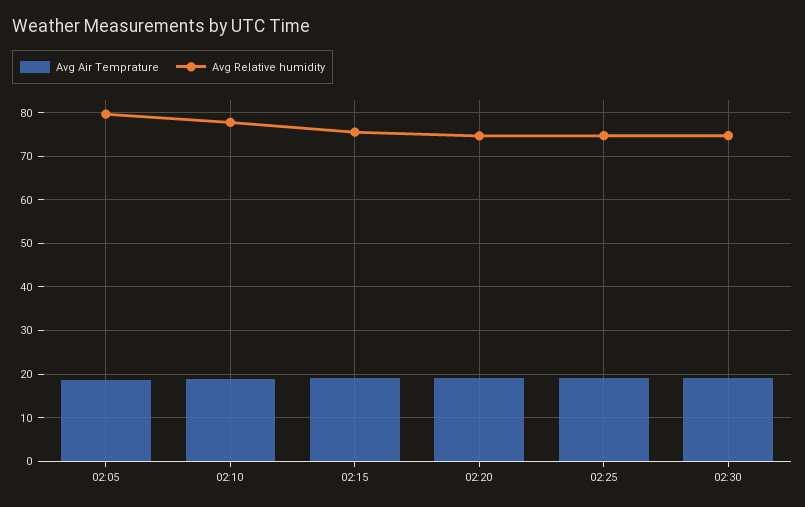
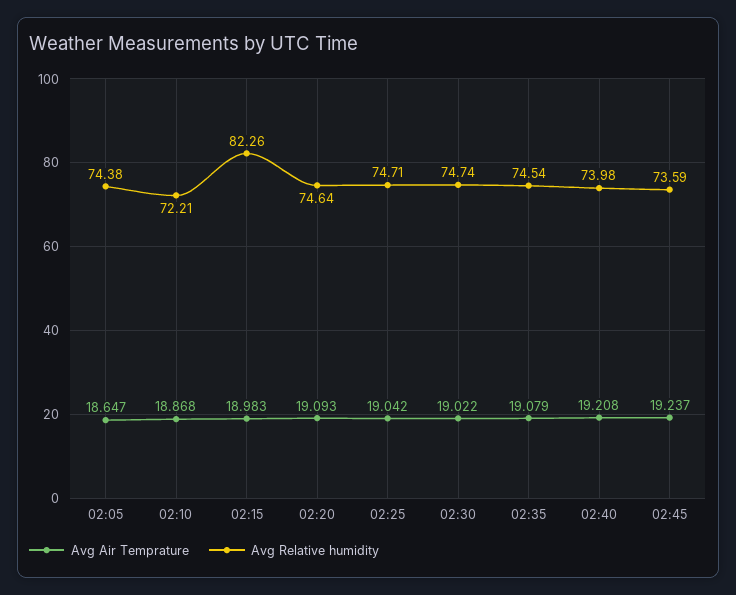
Avg Relative humidity, 02:05: 80 -> 74.38
Avg Relative humidity, 02:10: 78 -> 72.21
Avg Relative humidity, 02:15: 76 -> 82.26
Avg Air Temprature, 02:35: none -> 19.079
Avg Relative humidity, 02:35: none -> 74.54
Avg Air Temprature, 02:40: none -> 19.208
Avg Relative humidity, 02:40: none -> 73.98
Avg Air Temprature, 02:45: none -> 19.237
Avg Relative humidity, 02:45: none -> 73.59

